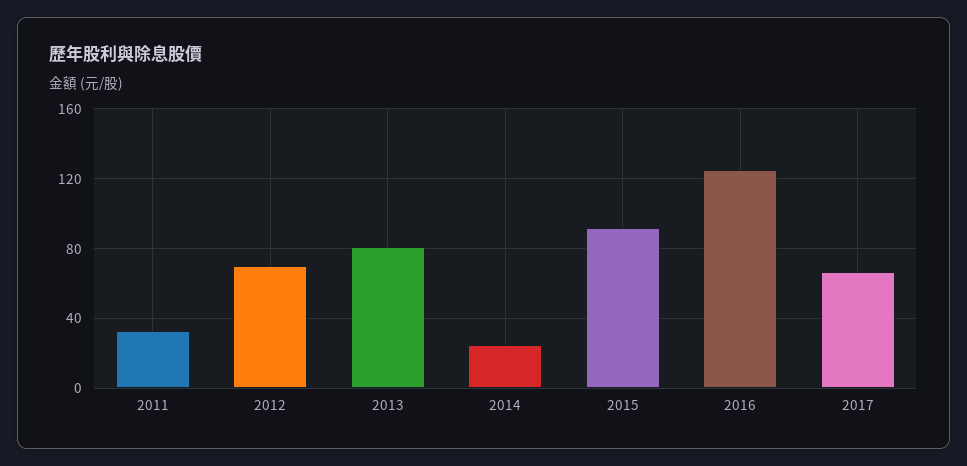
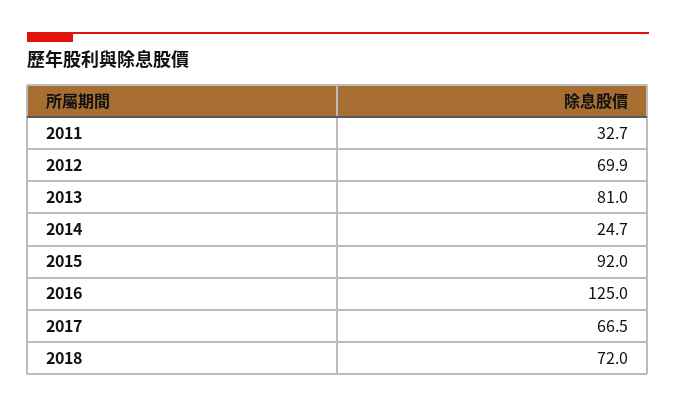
2018: none -> 72

